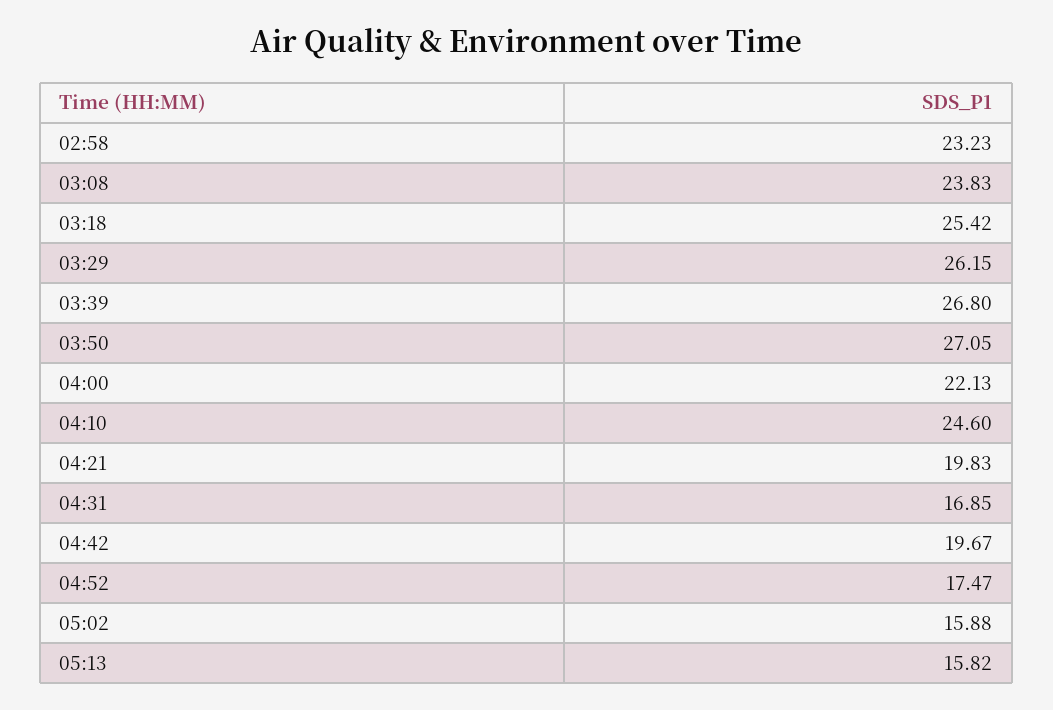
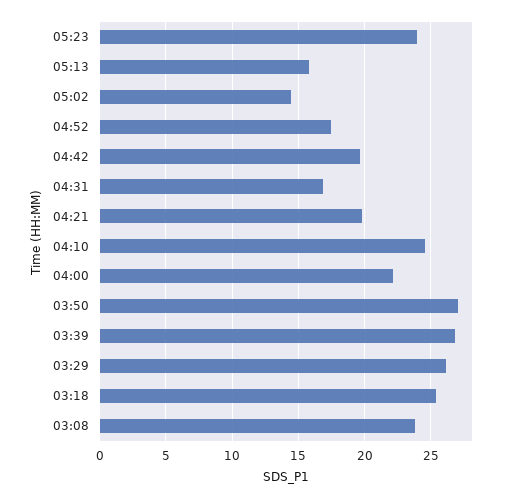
02:58: 23.23 -> none
05:02: 15.88 -> 14.5
05:23: none -> 24

